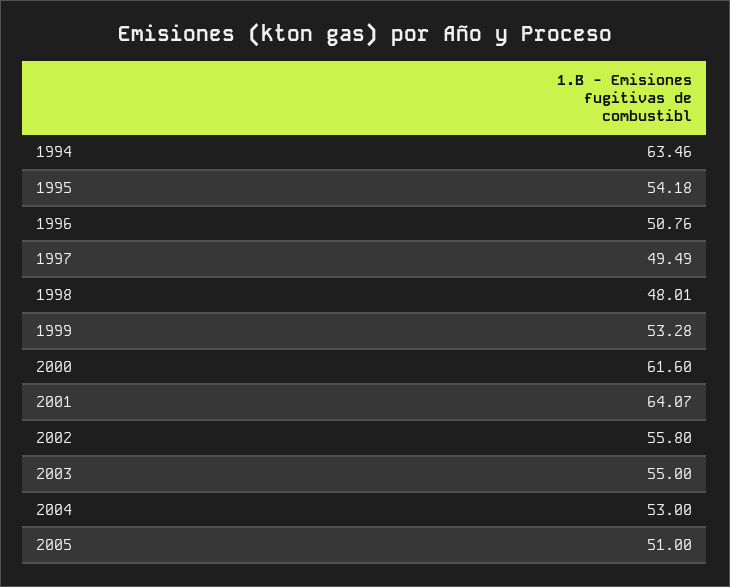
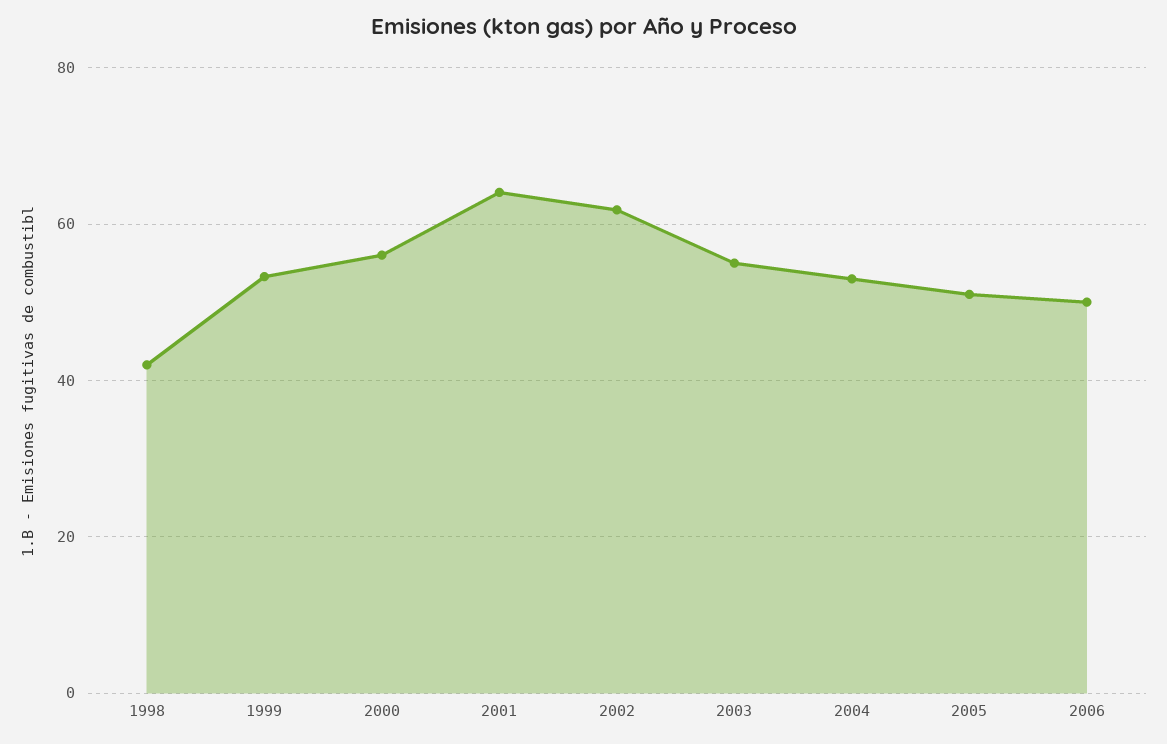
1994: 63.46 -> none
1995: 54.18 -> none
1996: 50.76 -> none
1997: 49.49 -> none
1998: 48.01 -> 42
2000: 61.6 -> 56
2002: 55.8 -> 62
2006: none -> 50

